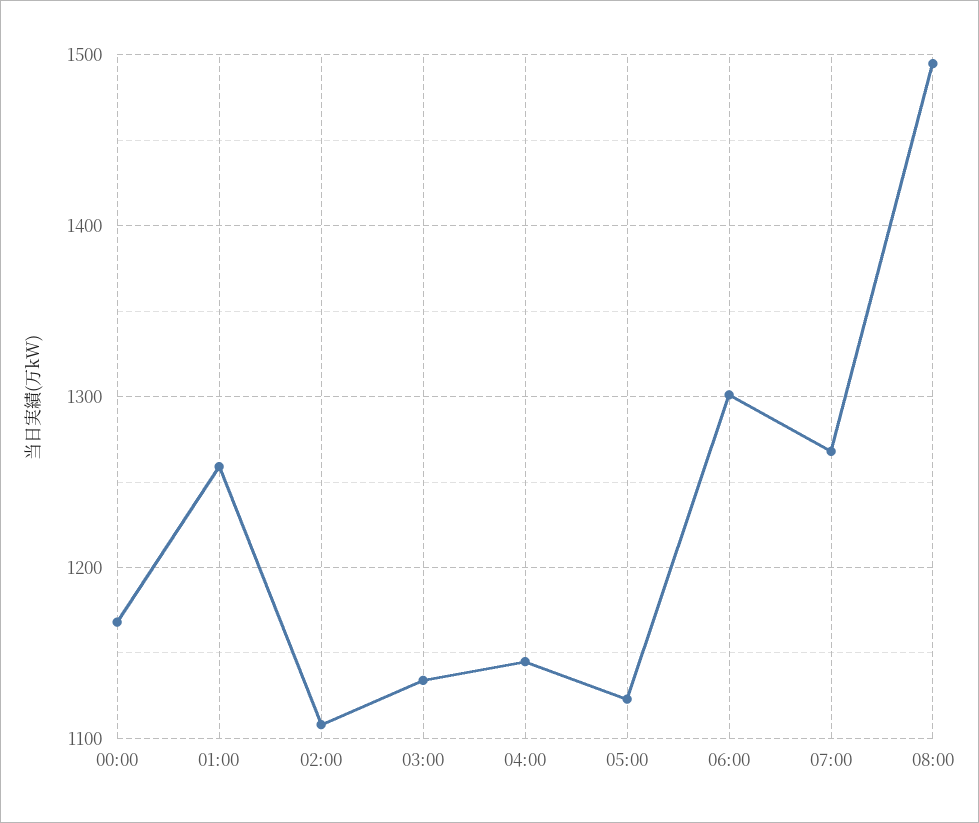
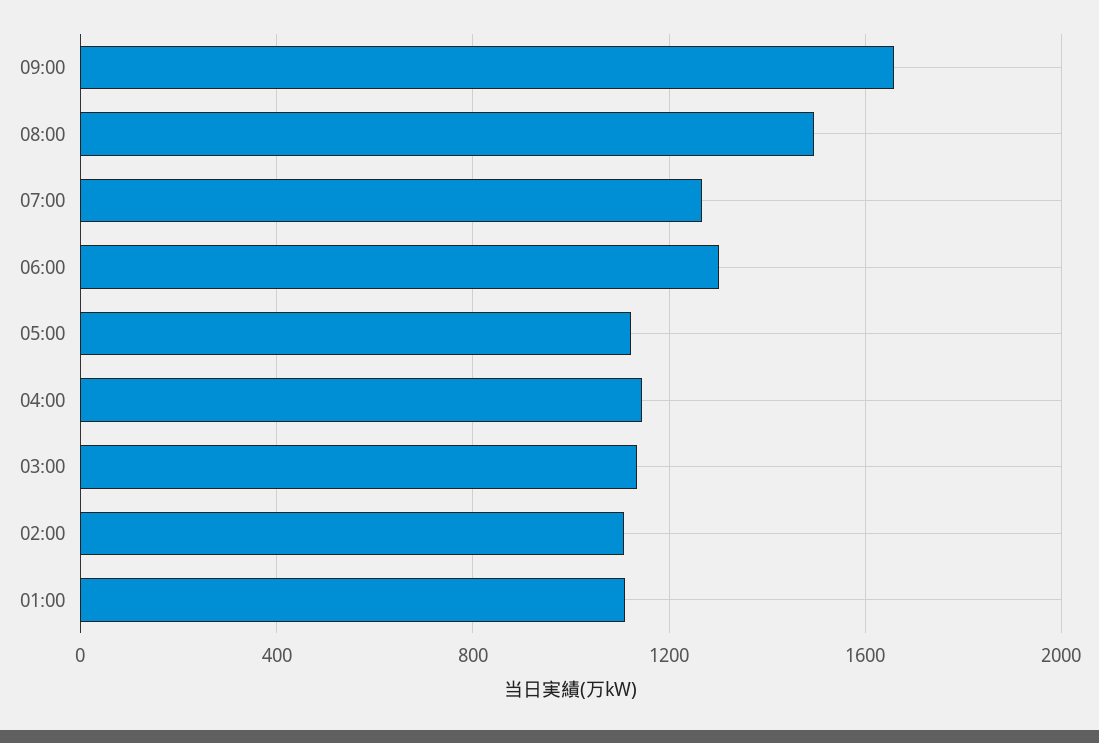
00:00: 1170 -> none
01:00: 1260 -> 1100
09:00: none -> 1650

